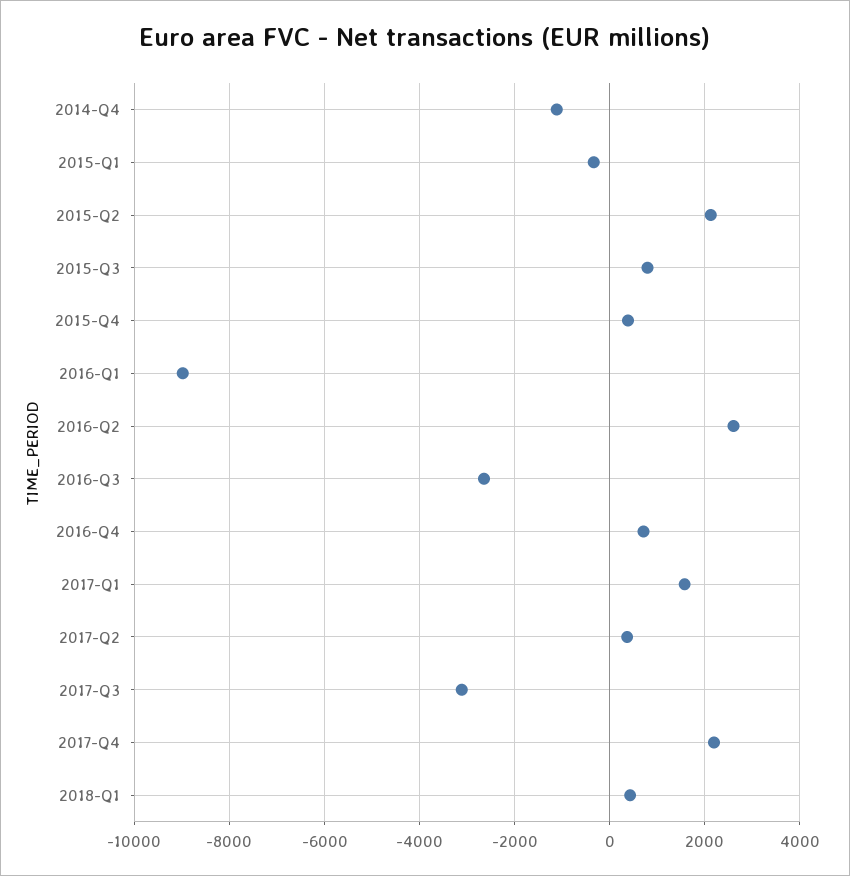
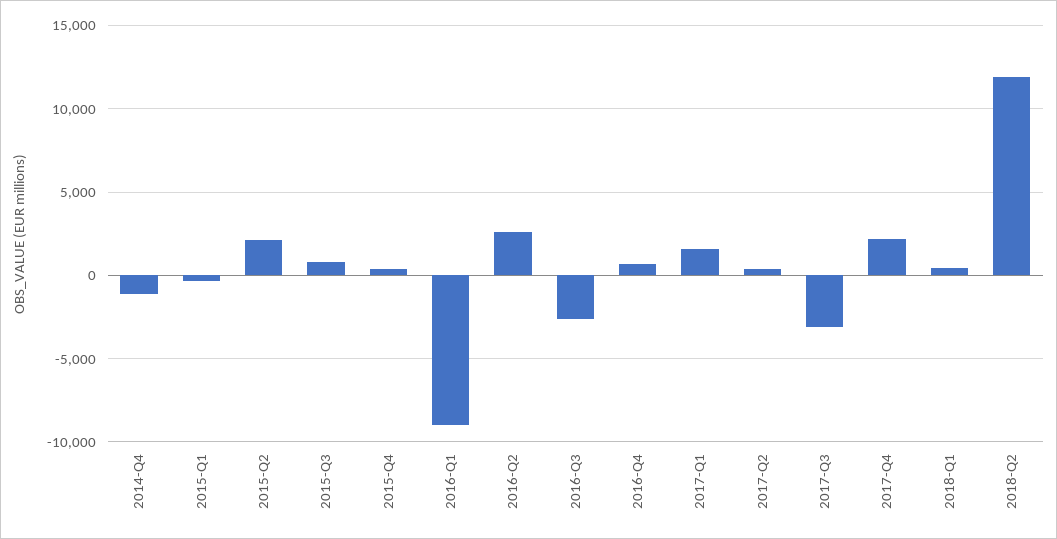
2018-Q2: none -> 12000

